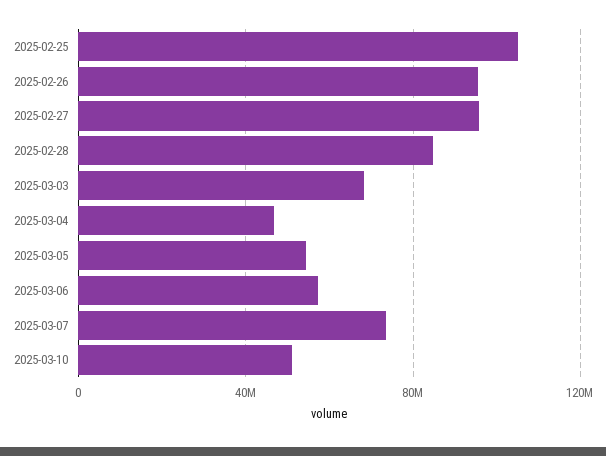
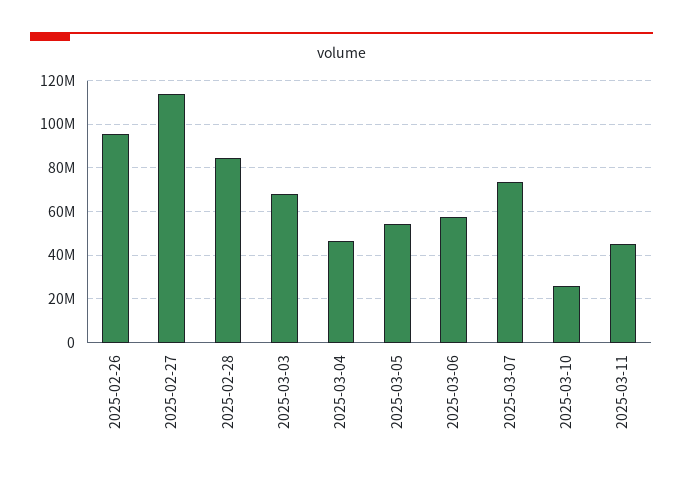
2025-02-25: 105000000 -> none
2025-02-27: 95000000 -> 115000000
2025-03-10: 50000000 -> 25000000
2025-03-11: none -> 45000000

